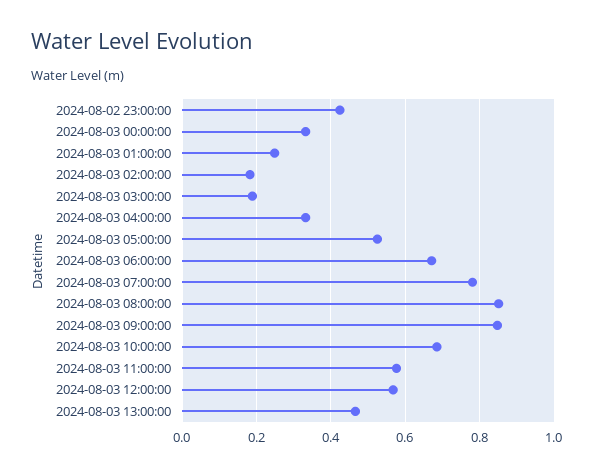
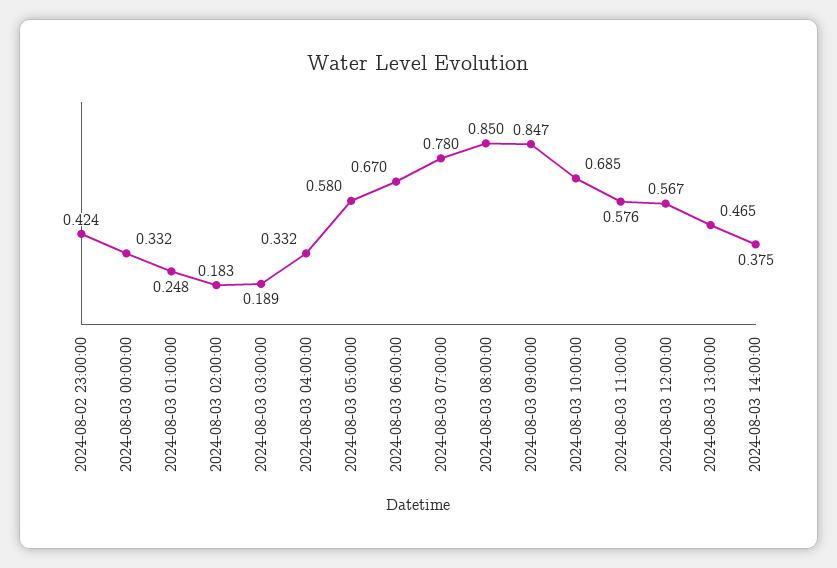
2024-08-03 05:00:00: 0.52 -> 0.58
2024-08-03 14:00:00: none -> 0.375

